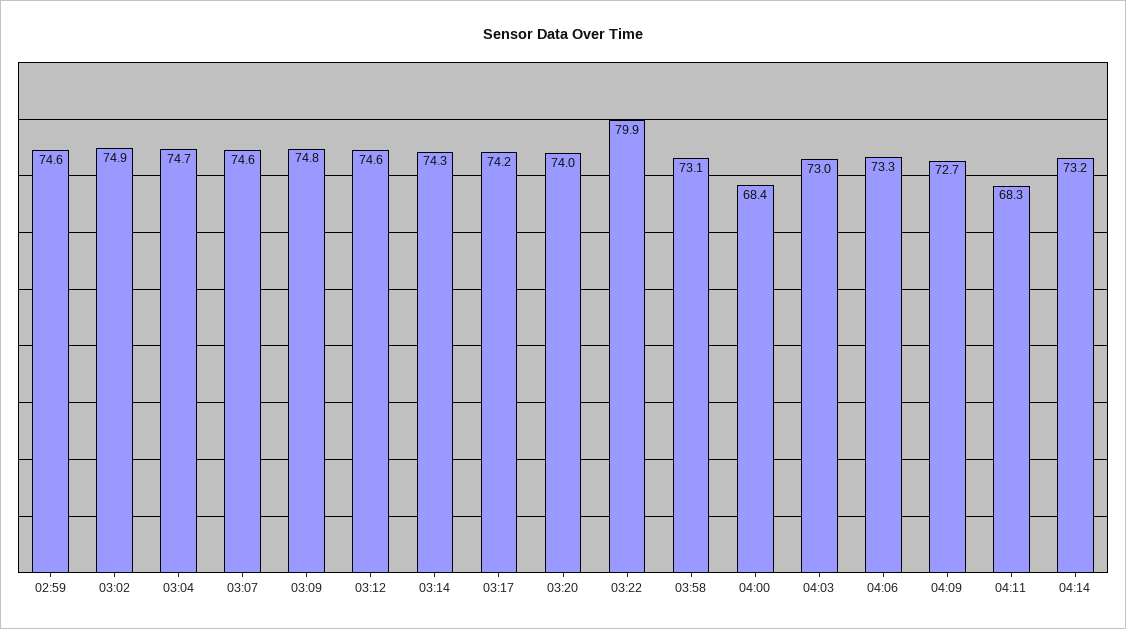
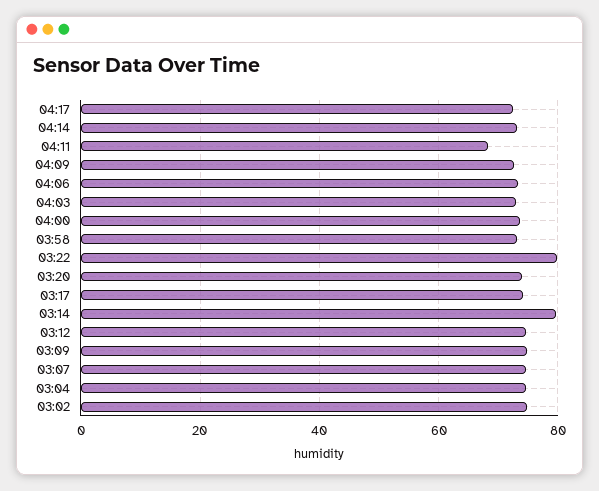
02:59: 74.6 -> none
03:14: 74.3 -> 80
04:00: 68.4 -> 74
04:17: none -> 72

